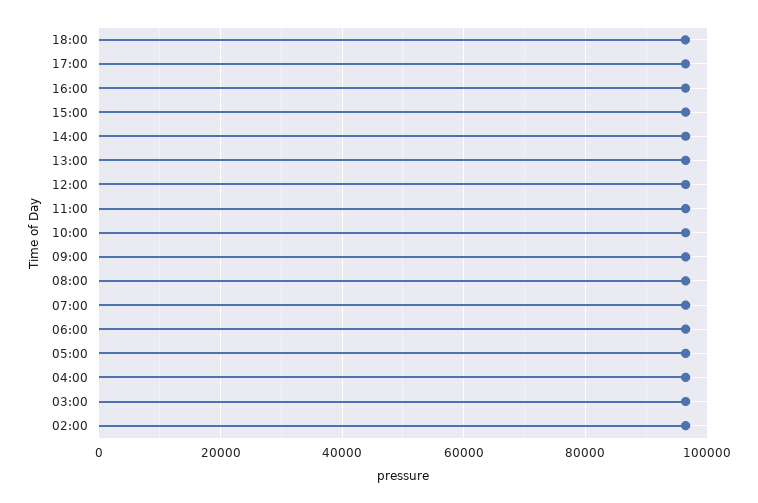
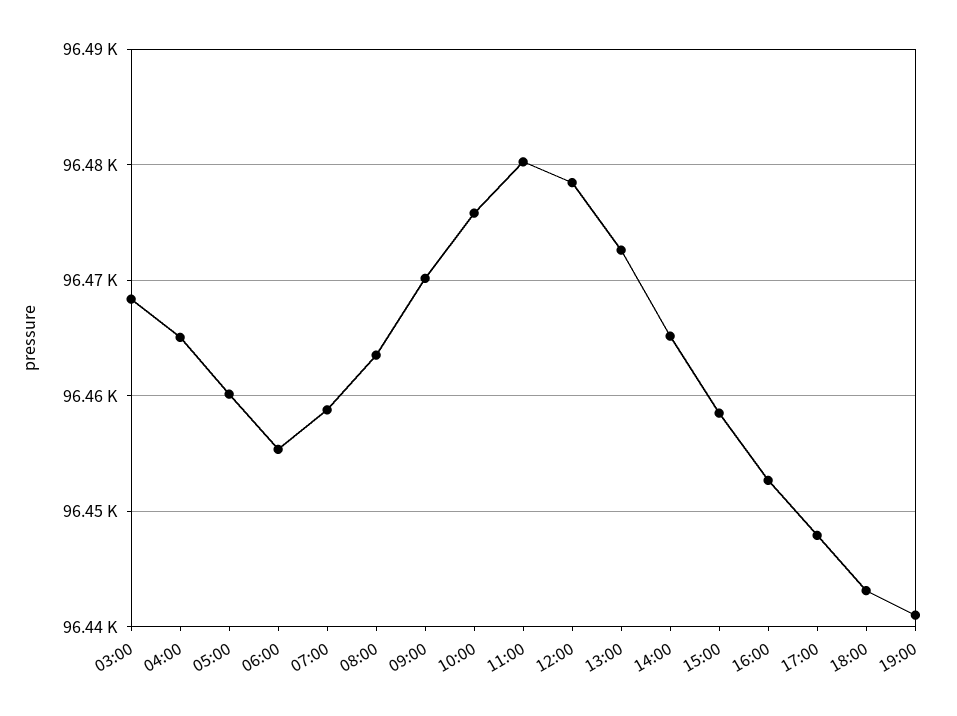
02:00: 96000 -> none
19:00: none -> 96441

